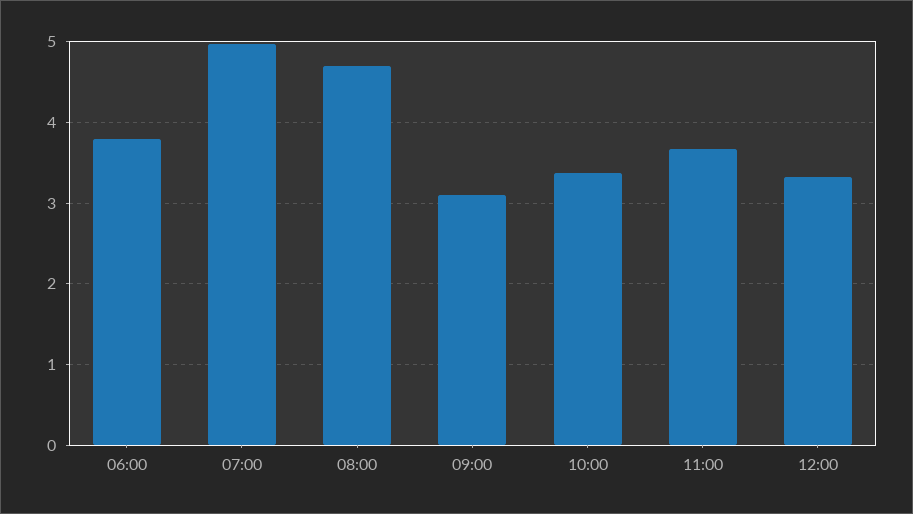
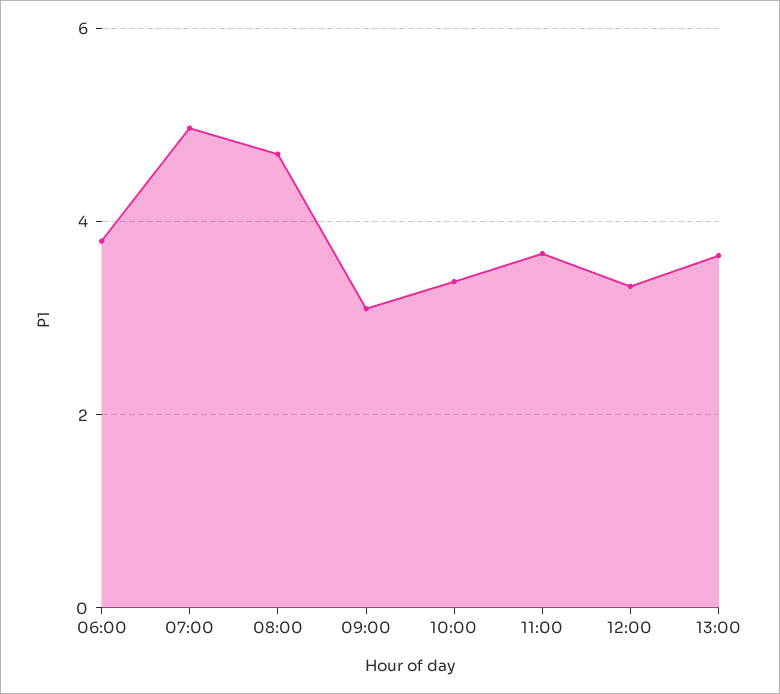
13:00: none -> 3.6

